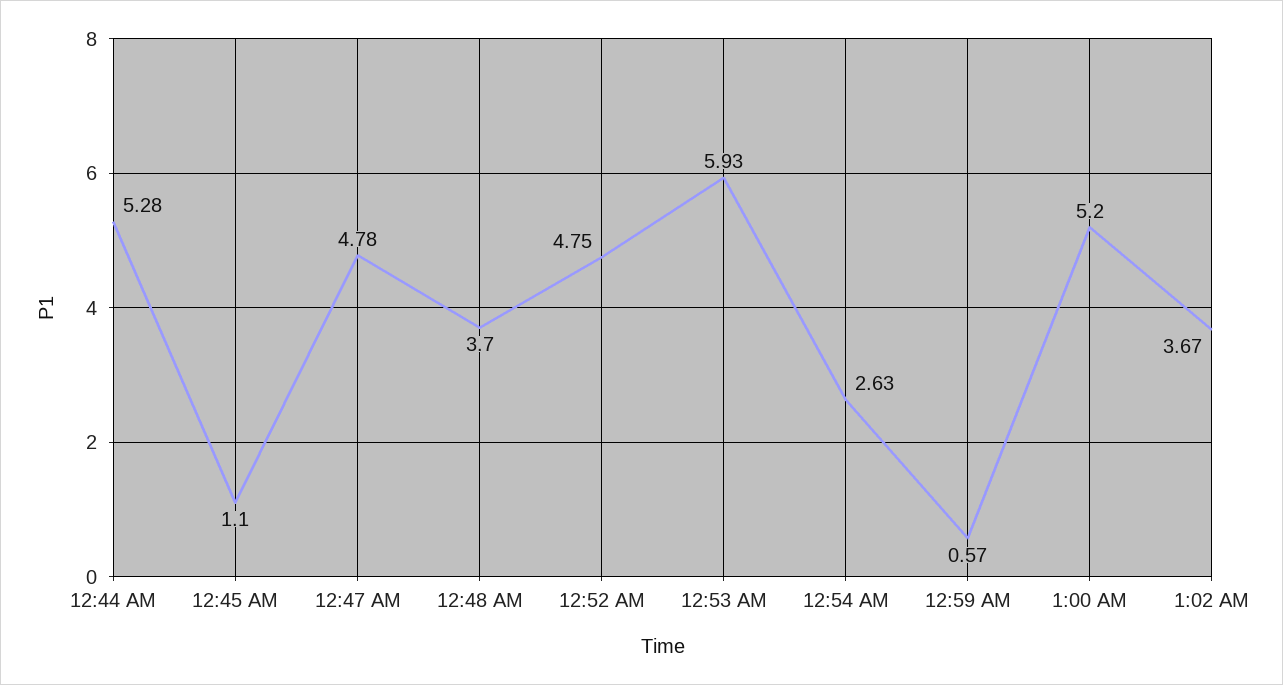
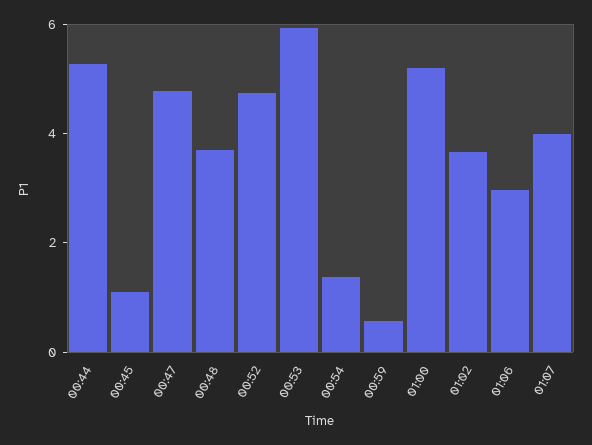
12:54 AM: 2.63 -> 1.5
01:06: none -> 3
01:07: none -> 4

